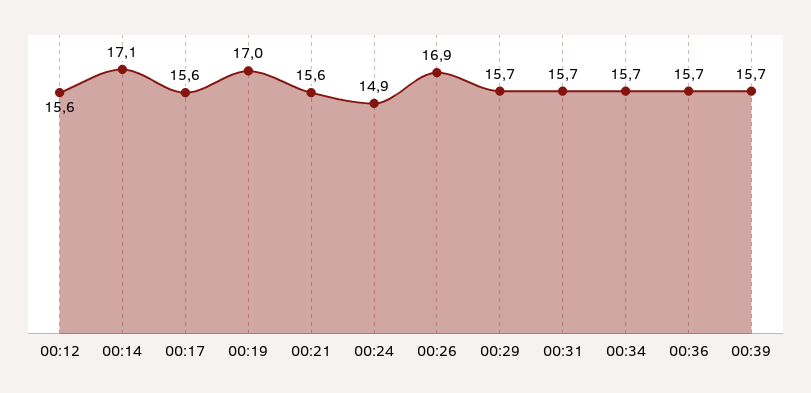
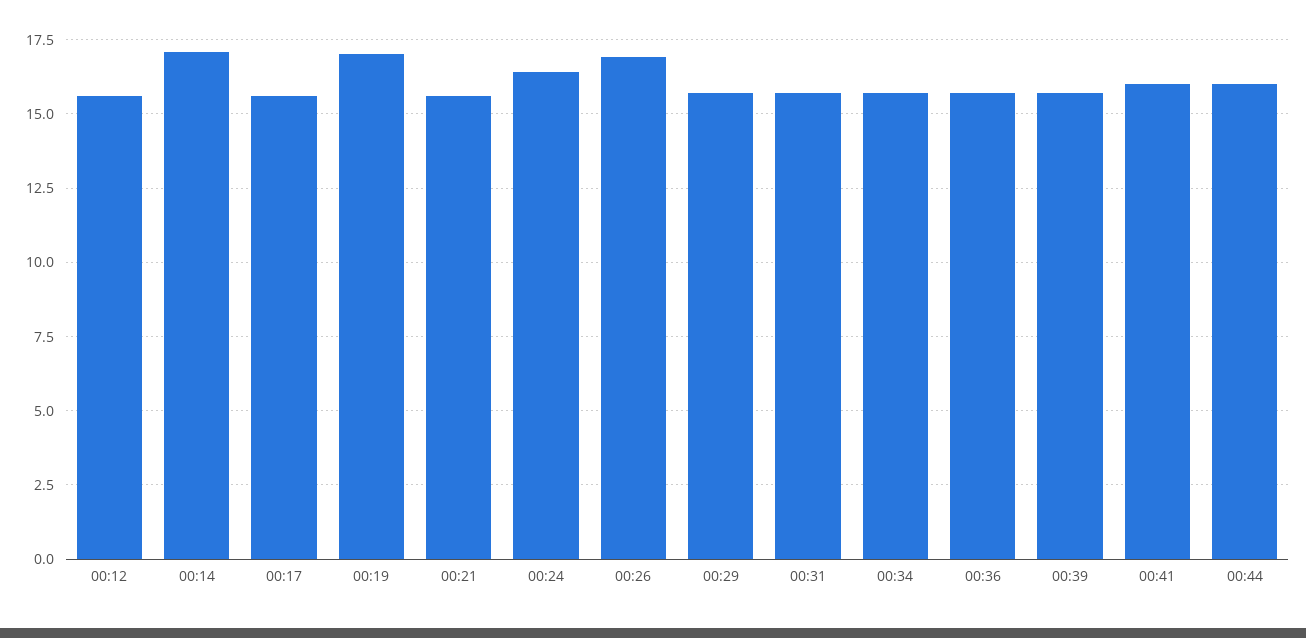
00:24: 14.9 -> 16.5
00:41: none -> 16
00:44: none -> 16

